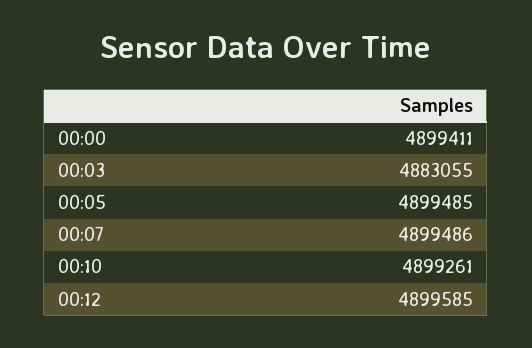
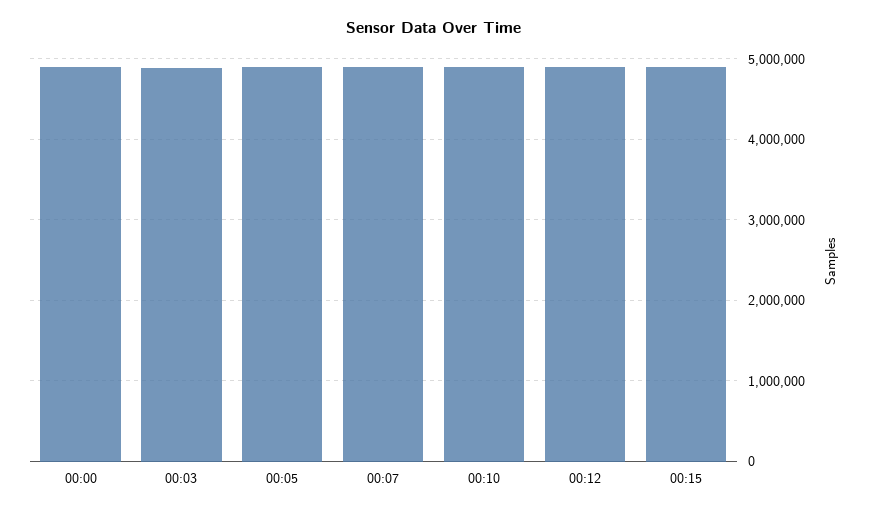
00:15: none -> 4900000

